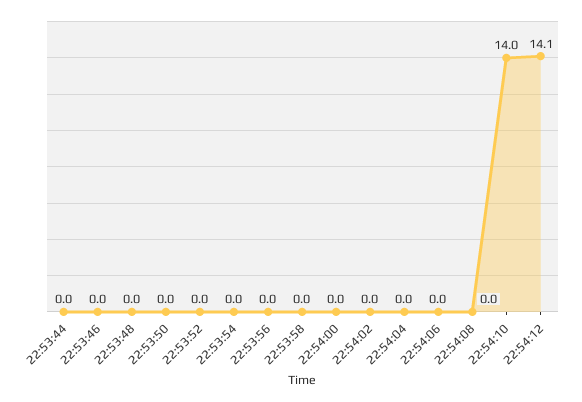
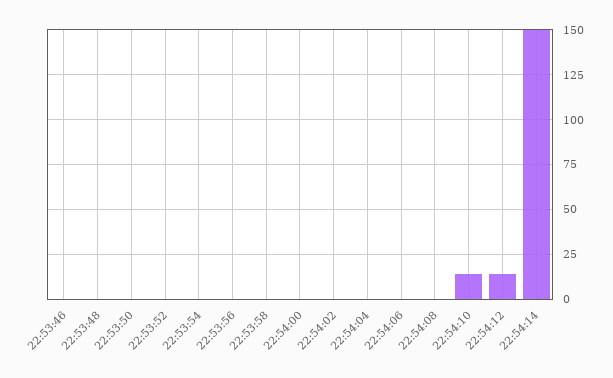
22:53:44: 0 -> none
22:54:14: none -> 150

